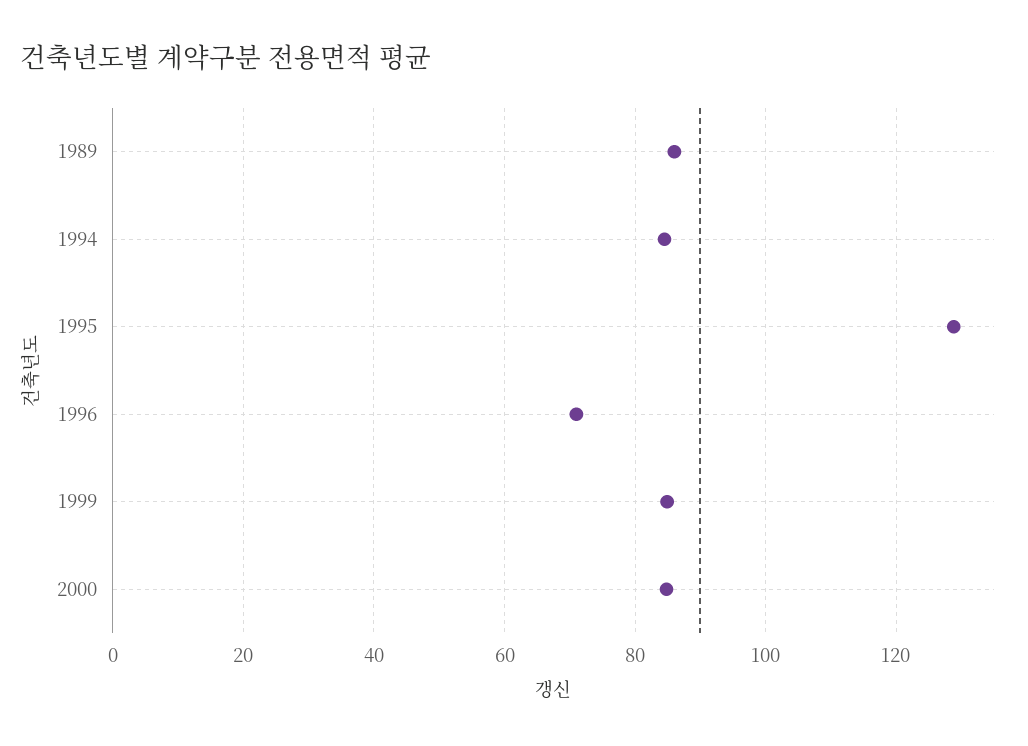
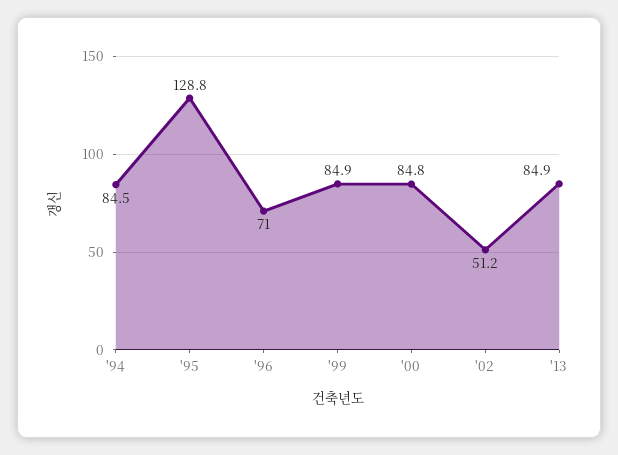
1989: 86 -> none
'02: none -> 51.2
'13: none -> 84.9

